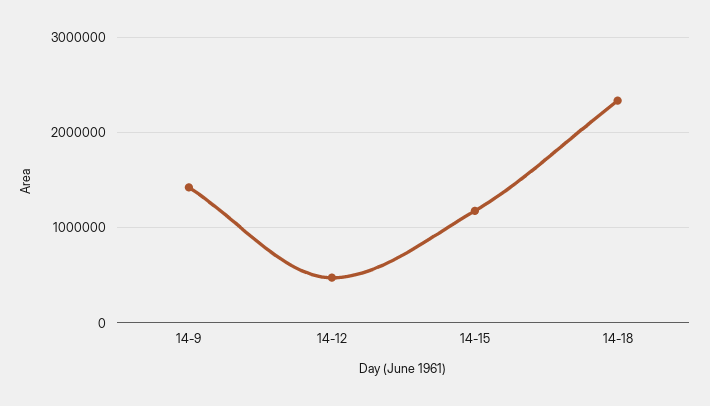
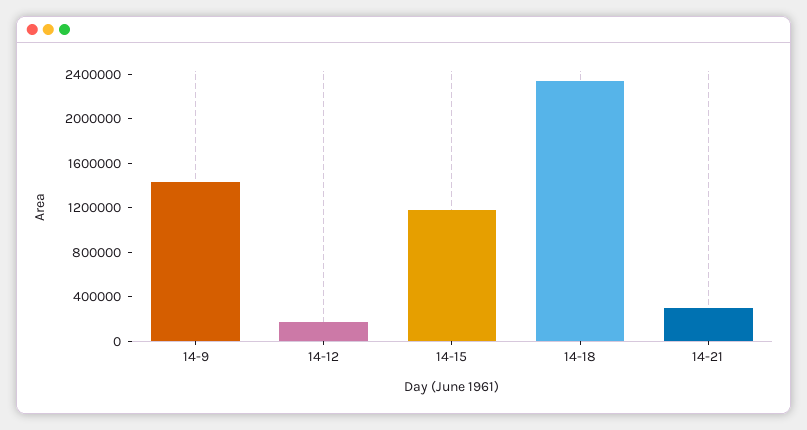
14-12: 500000 -> 200000
14-21: none -> 300000

